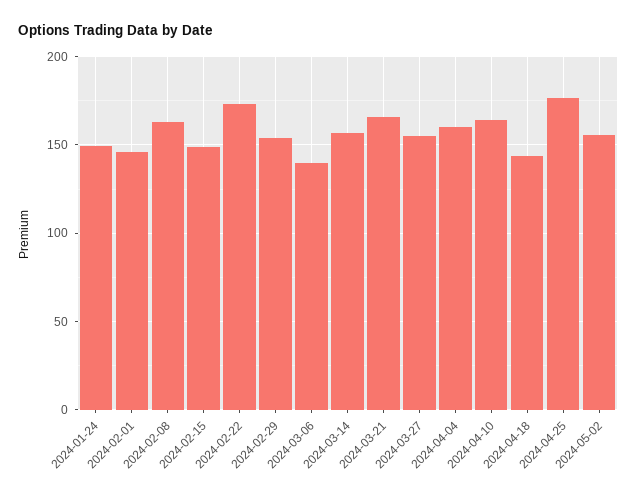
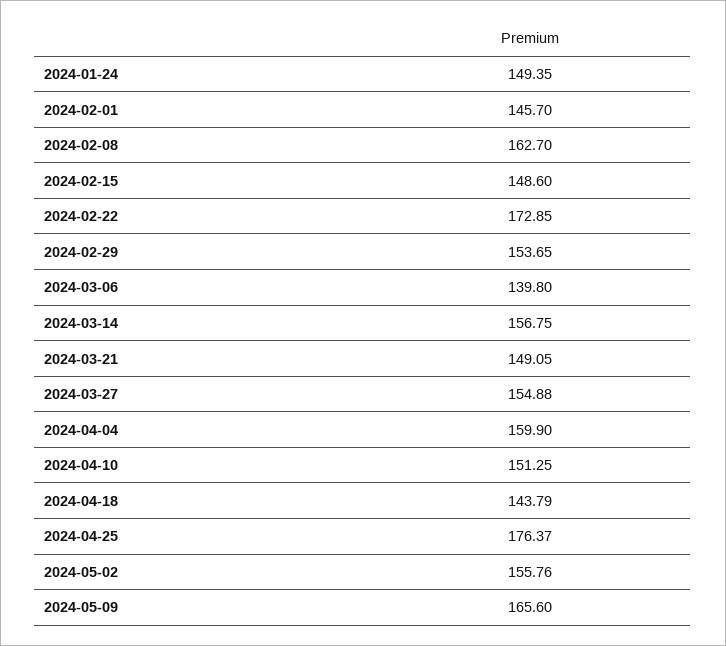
2024-03-21: 165 -> 149.05
2024-04-10: 165 -> 151.25
2024-05-09: none -> 165.6

